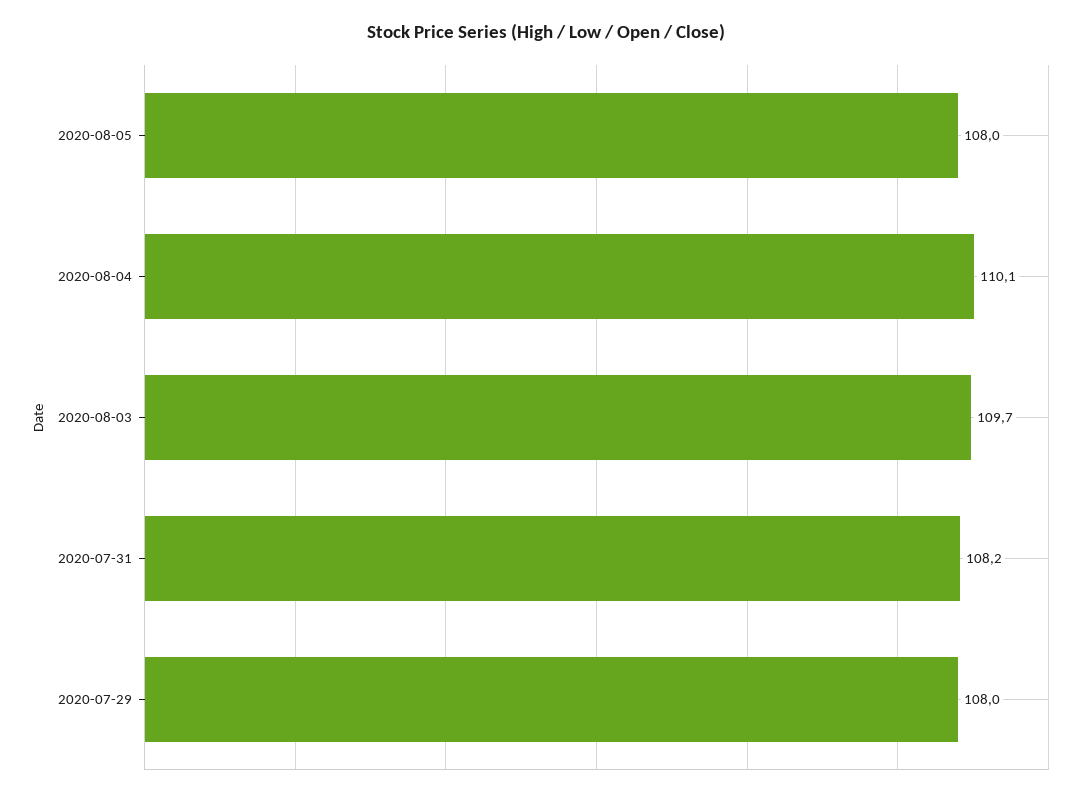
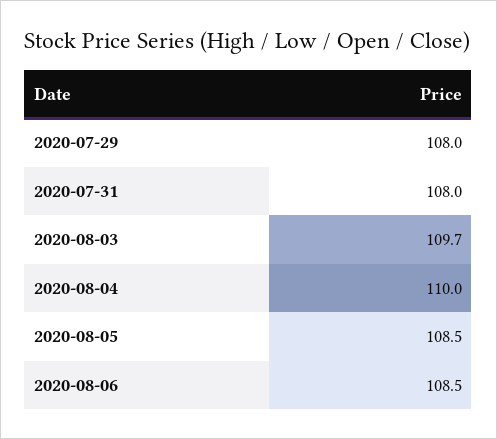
2020-08-05: 108 -> 108.5
2020-08-04: 110.1 -> 110
2020-07-31: 108.2 -> 108
2020-08-06: none -> 108.5

